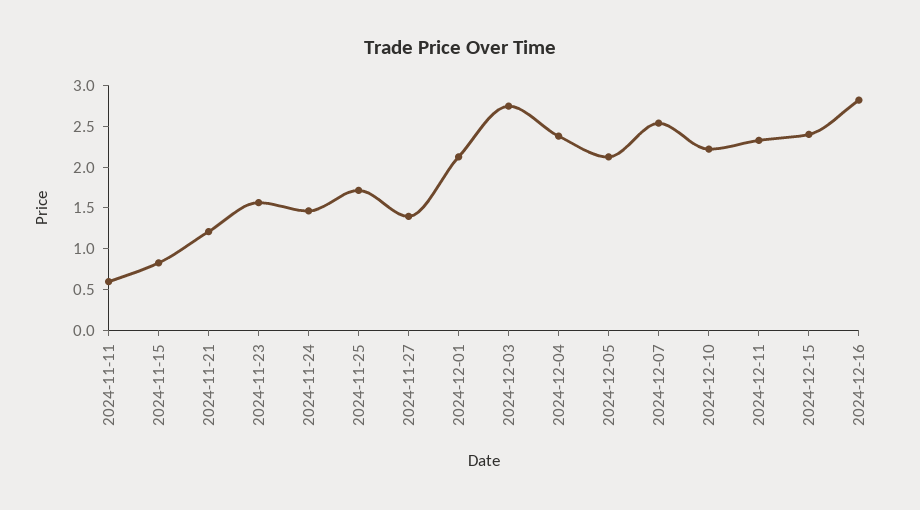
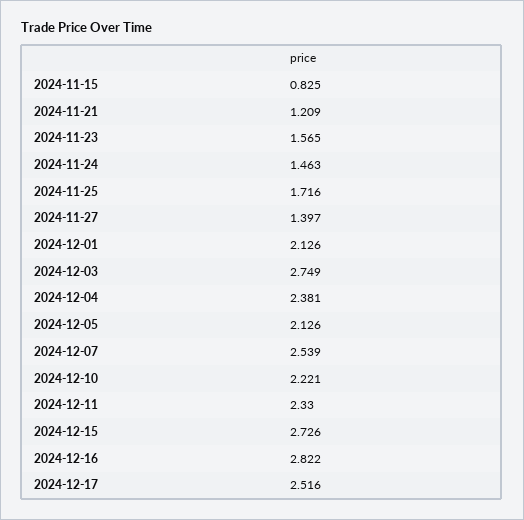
2024-11-11: 0.6 -> none
2024-12-15: 2.4 -> 2.726
2024-12-17: none -> 2.516

